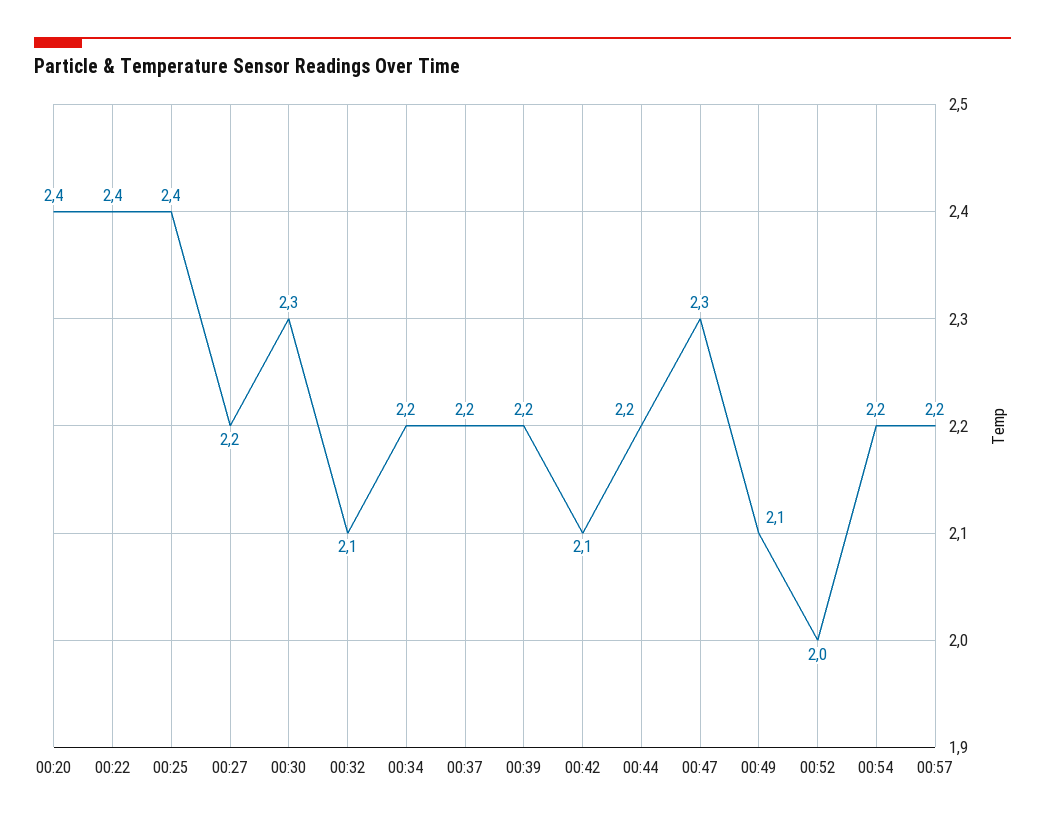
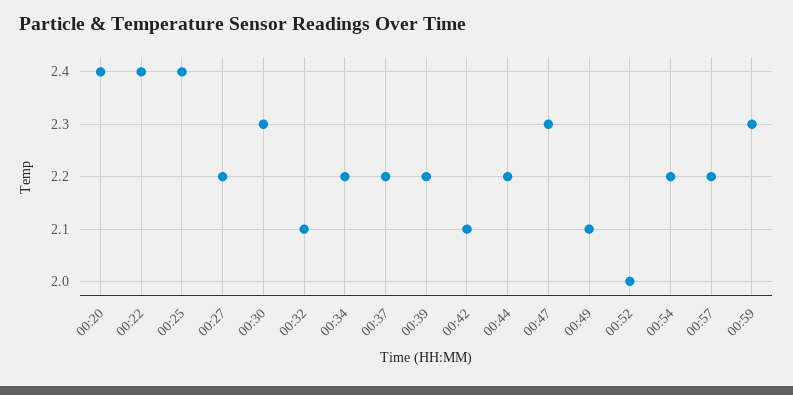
00:59: none -> 2.3

